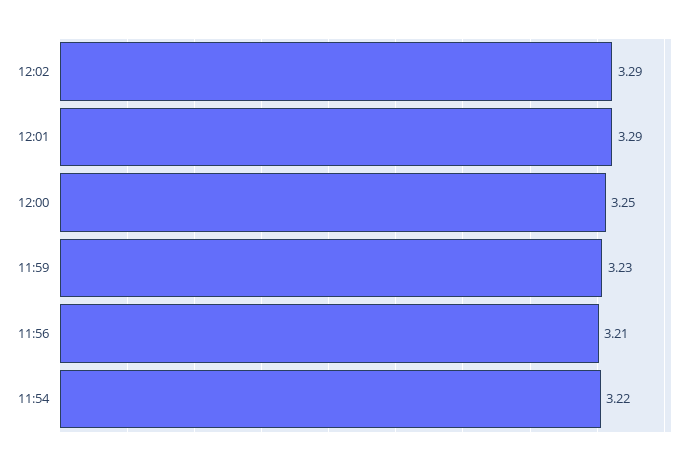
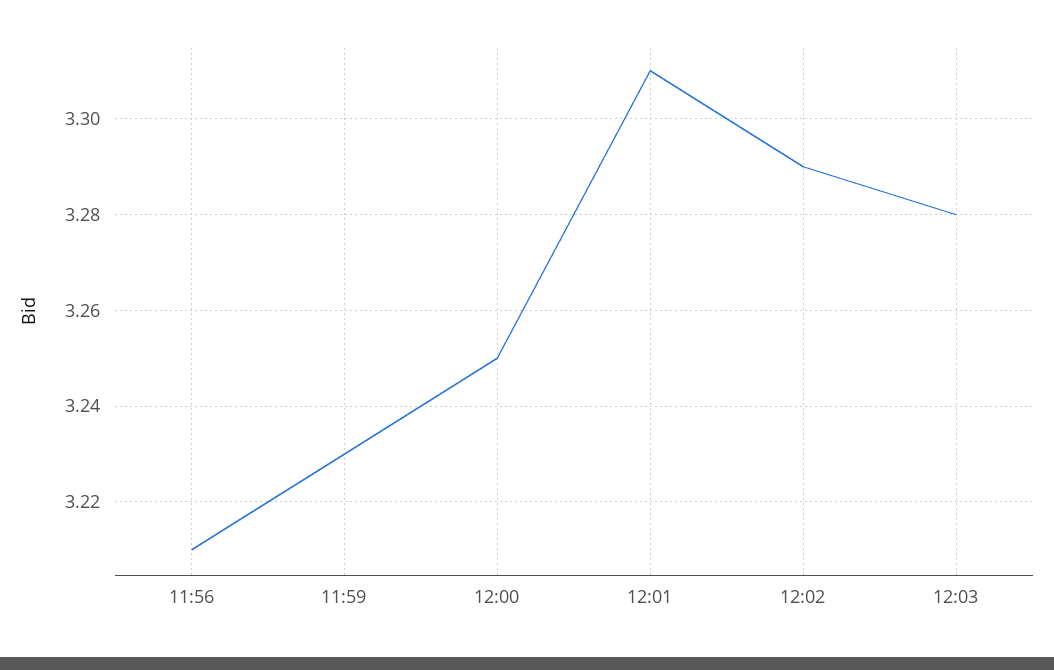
12:01: 3.29 -> 3.31
11:54: 3.22 -> none
12:03: none -> 3.28

